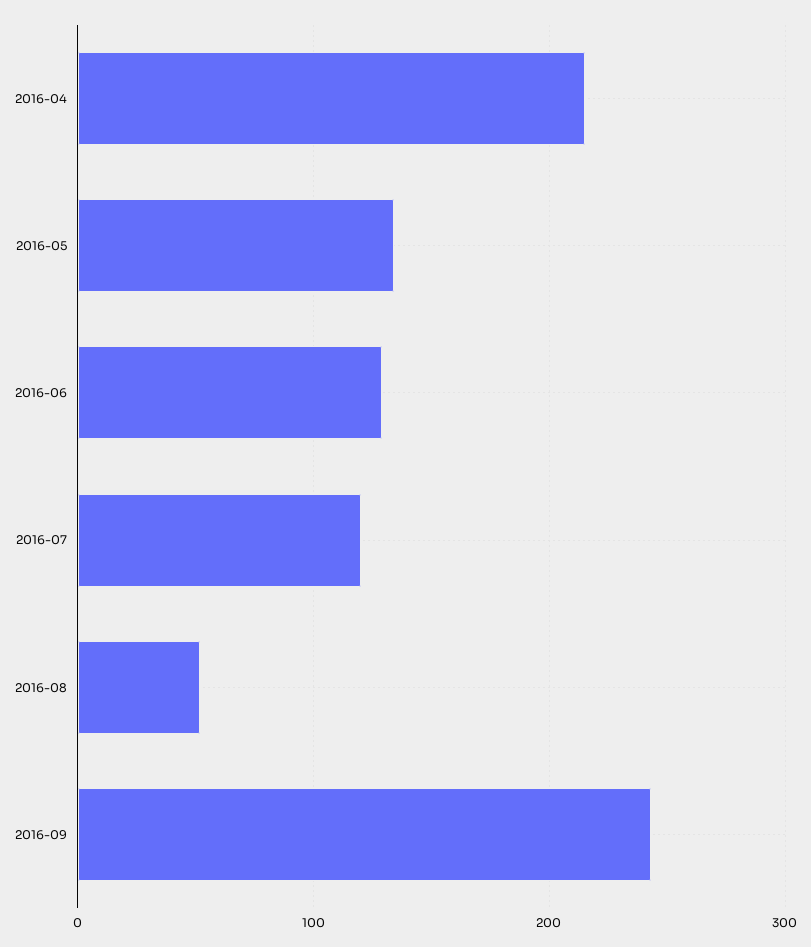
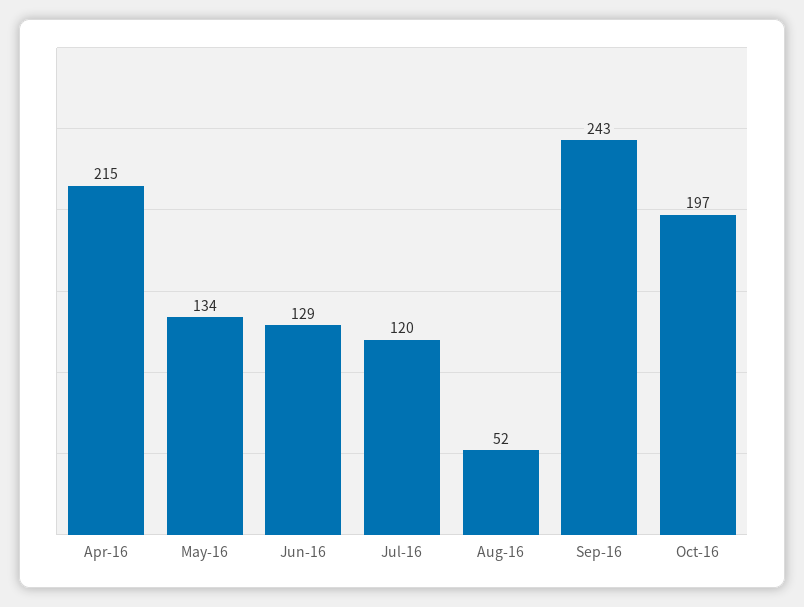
Oct-16: none -> 197

